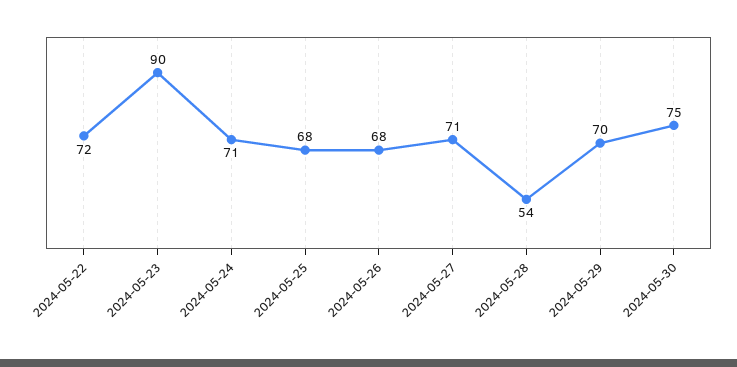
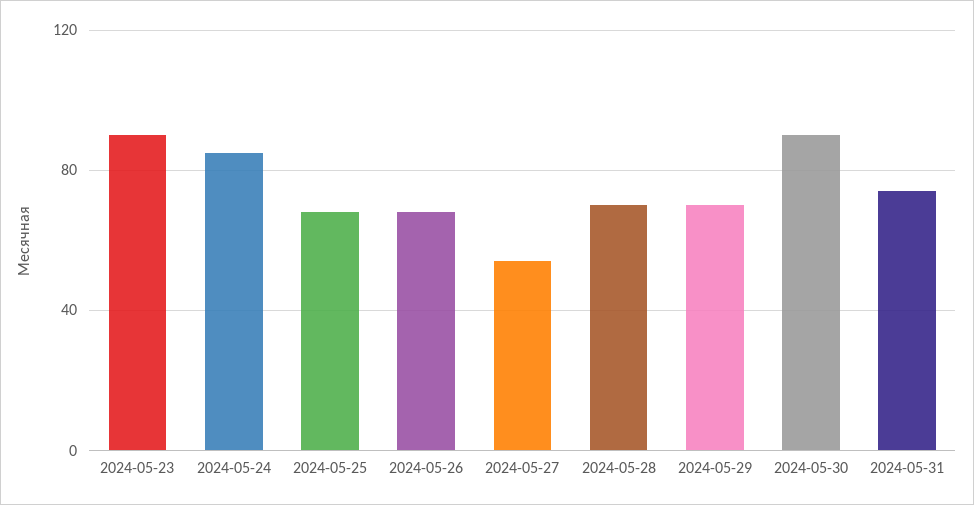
2024-05-22: 72 -> none
2024-05-24: 71 -> 85
2024-05-27: 71 -> 55
2024-05-28: 54 -> 70
2024-05-30: 75 -> 90
2024-05-31: none -> 75

